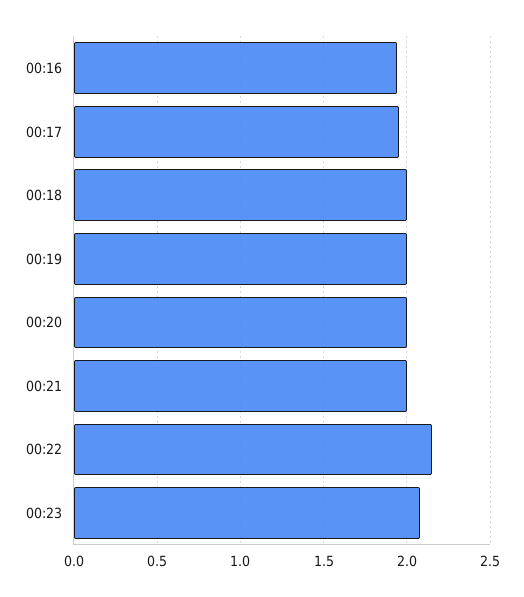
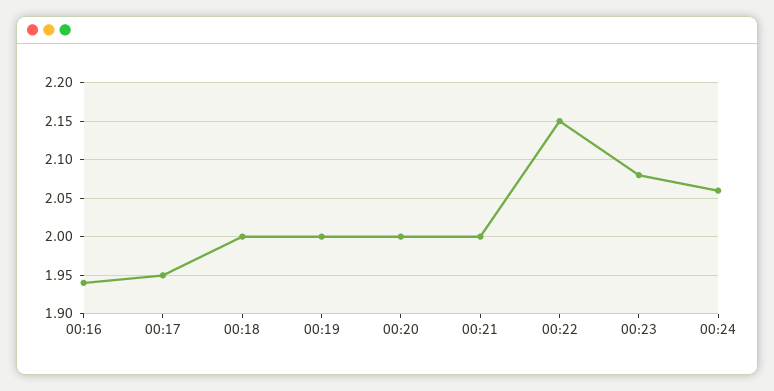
00:24: none -> 2.06

